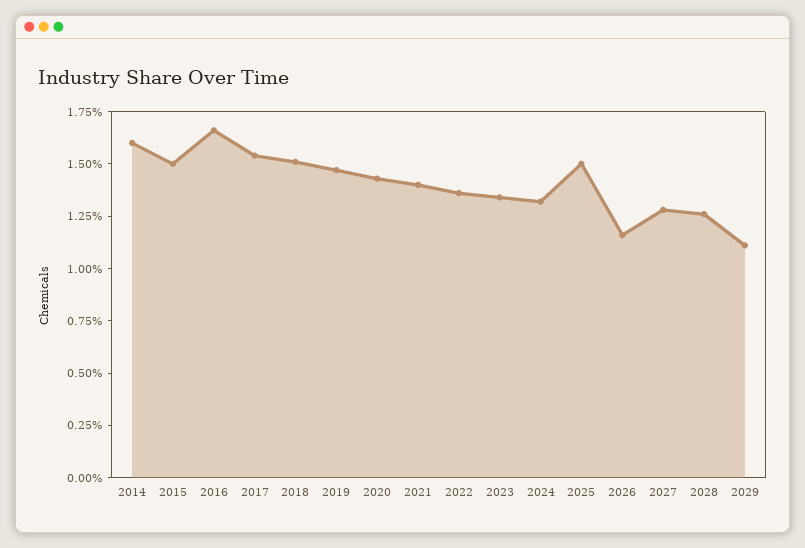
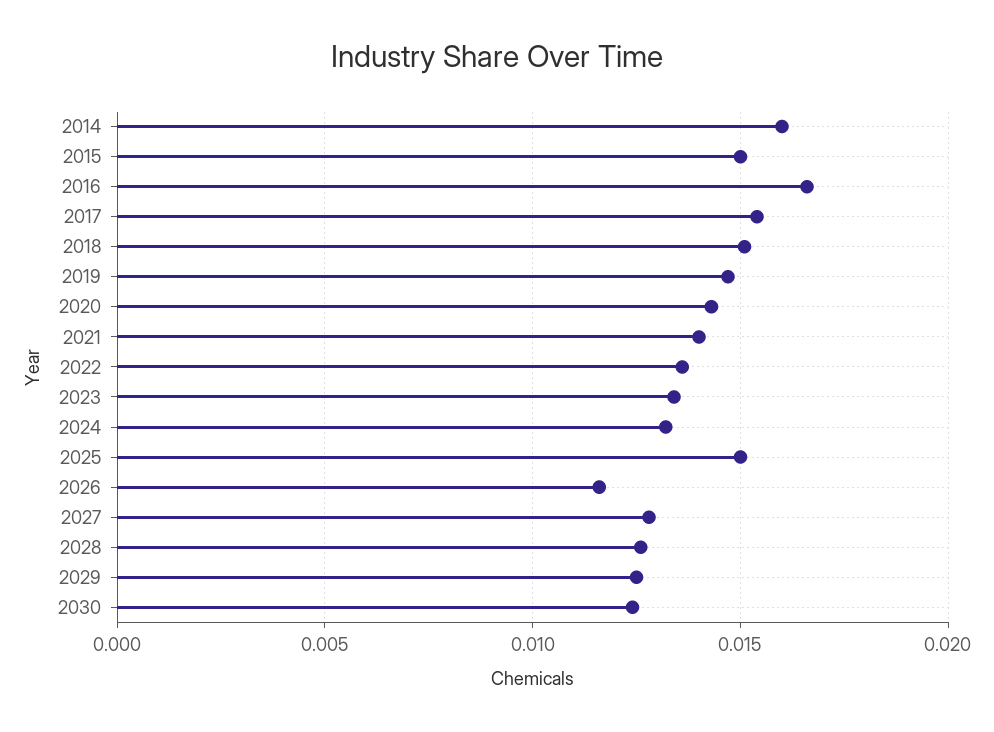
2029: 0.011 -> 0.0125
2030: none -> 0.0125

